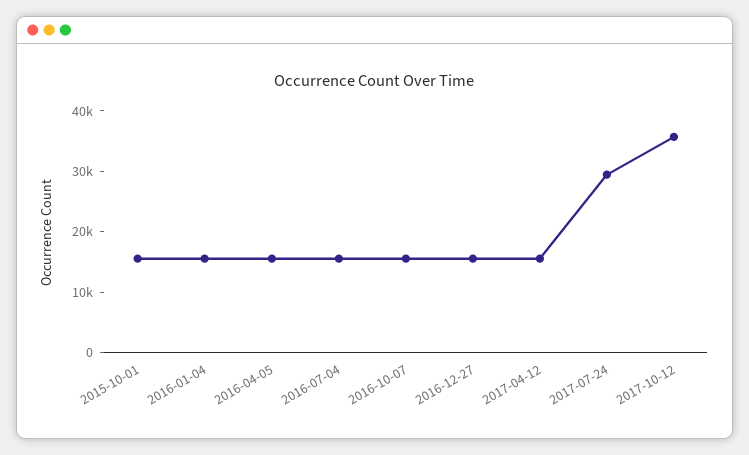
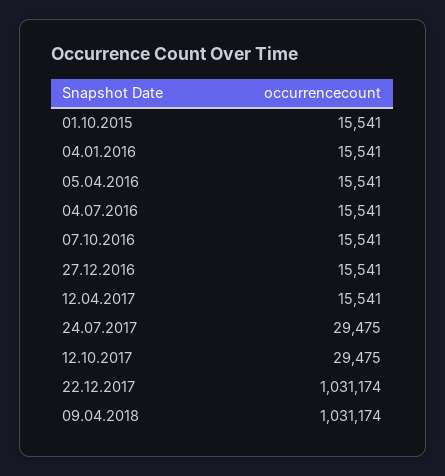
2017-10-12: 36000 -> 29475
22.12.2017: none -> 1031174
09.04.2018: none -> 1031174

